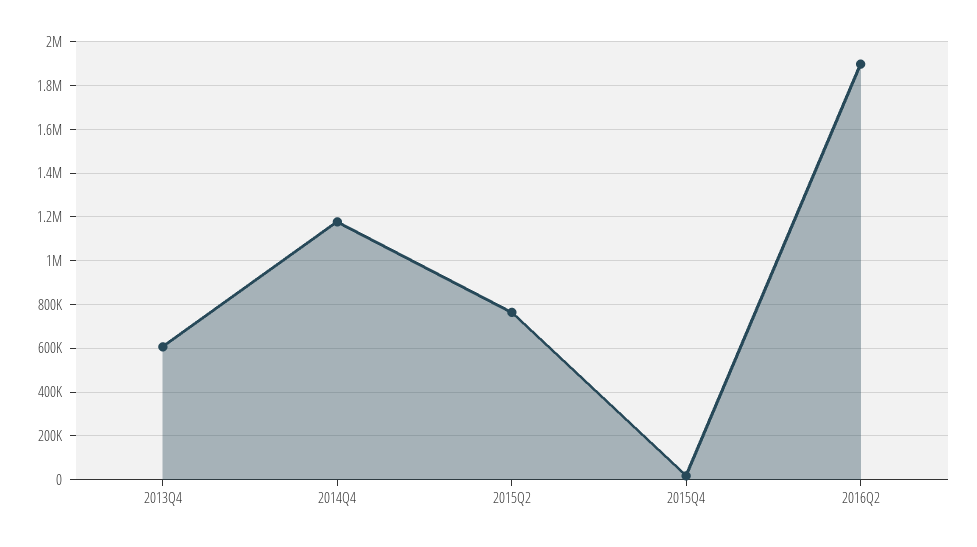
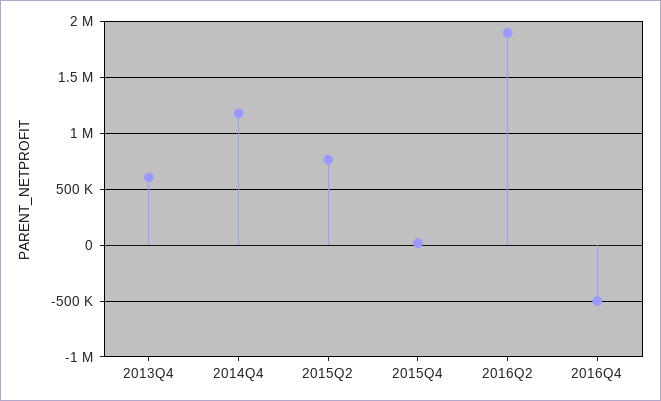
2016Q4: none -> -500000

